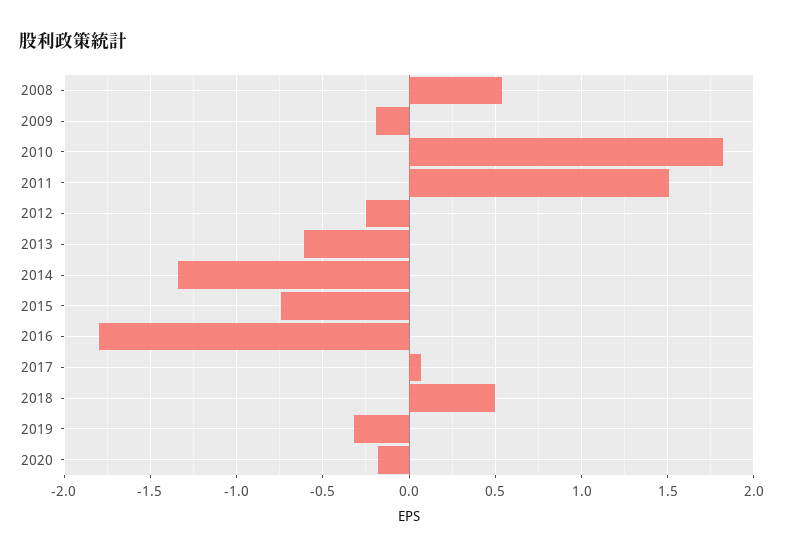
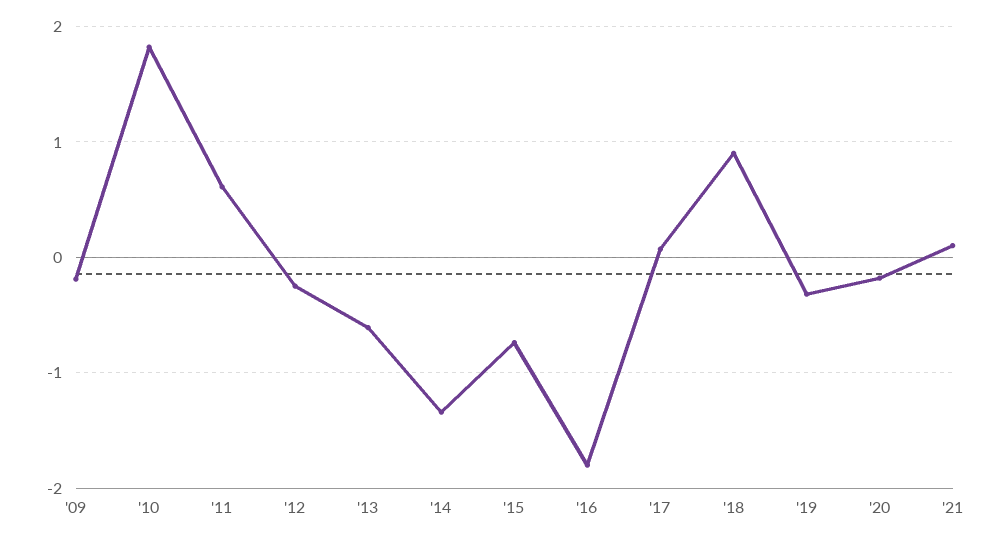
2008: 0.55 -> none
2011: 1.5 -> 0.6
2018: 0.5 -> 0.9
'21: none -> 0.1

